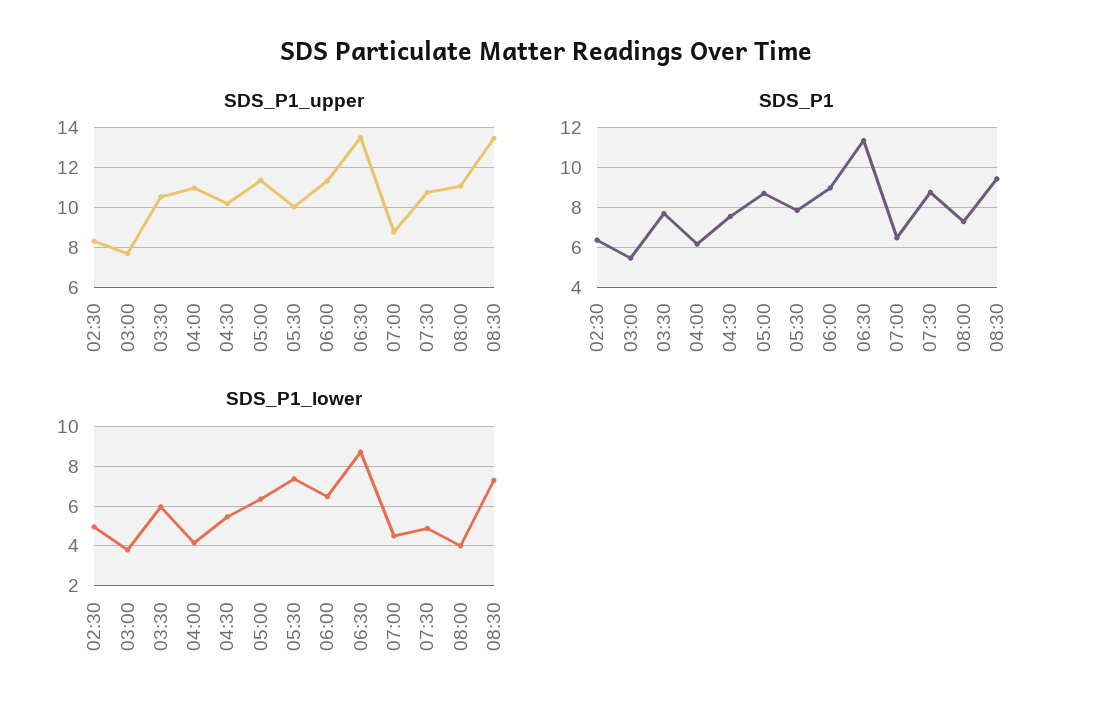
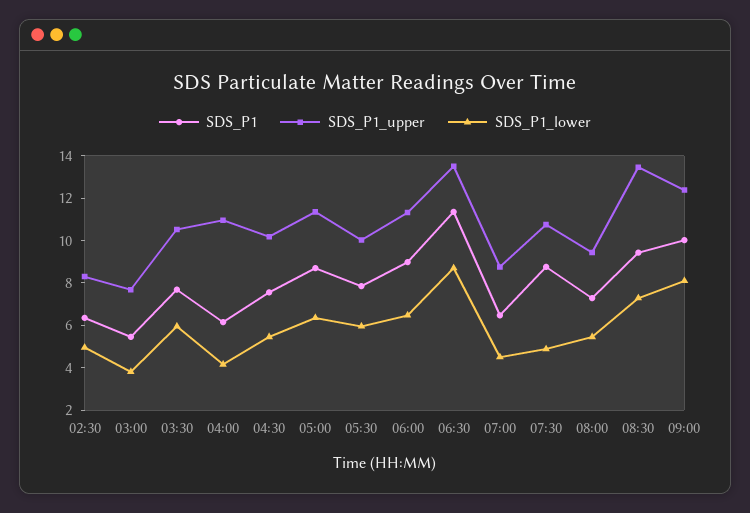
SDS_P1_upper, 08:00: 11 -> 9.5
SDS_P1_lower, 05:30: 7.5 -> 6
SDS_P1_lower, 08:00: 4 -> 5.5
SDS_P1, 09:00: none -> 10
SDS_P1_upper, 09:00: none -> 12.5
SDS_P1_lower, 09:00: none -> 8

